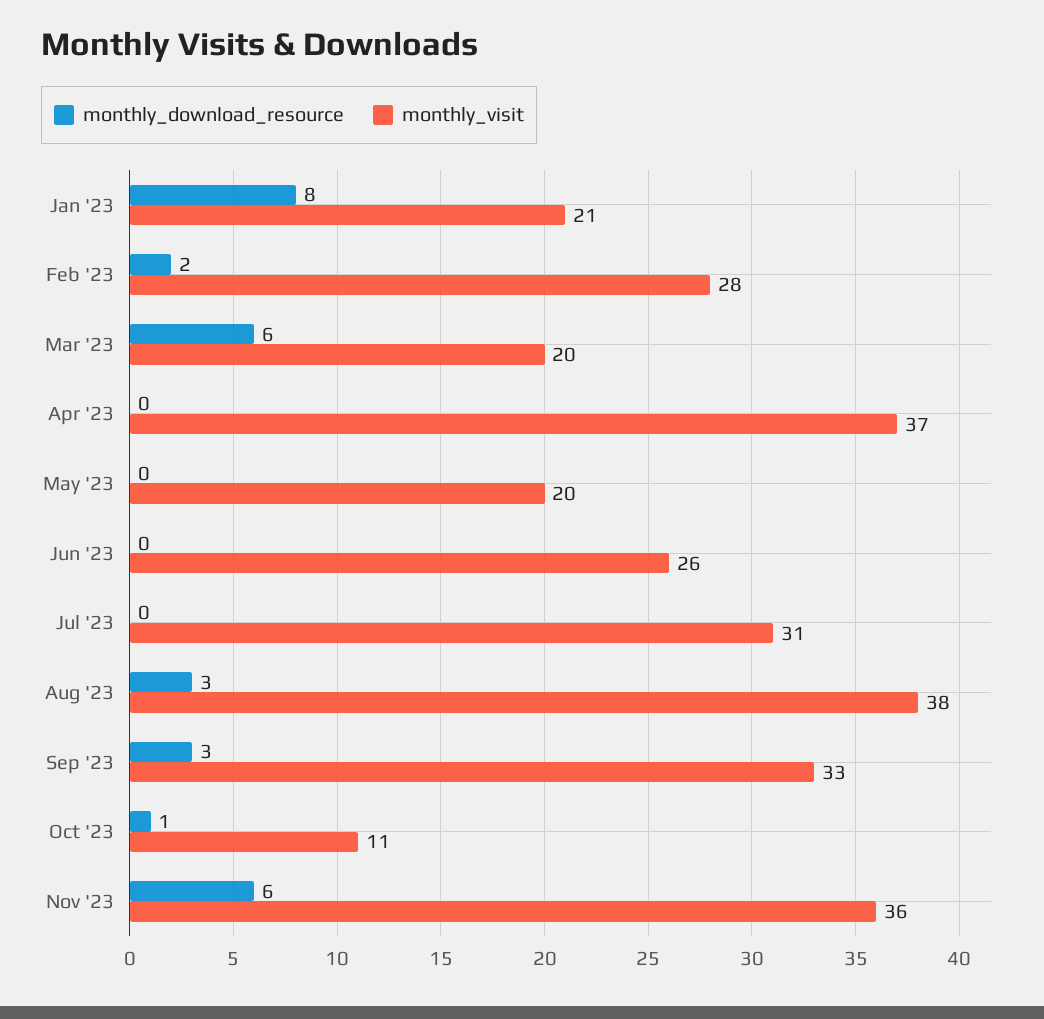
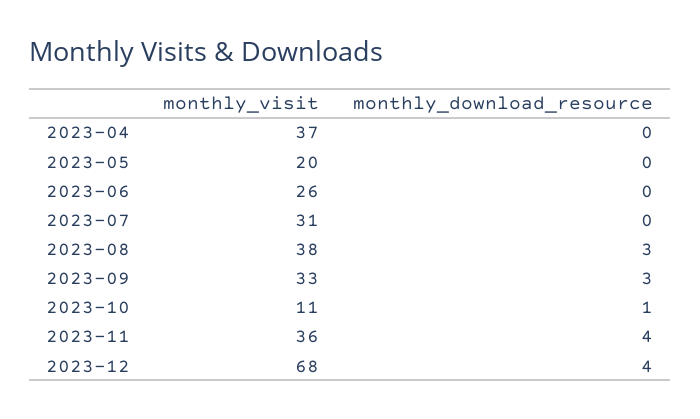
monthly_download_resource, Jan '23: 8 -> none
monthly_visit, Jan '23: 21 -> none
monthly_download_resource, Feb '23: 2 -> none
monthly_visit, Feb '23: 28 -> none
monthly_download_resource, Mar '23: 6 -> none
monthly_visit, Mar '23: 20 -> none
monthly_download_resource, Nov '23: 6 -> 4
monthly_visit, 2023-12: none -> 68
monthly_download_resource, 2023-12: none -> 4

